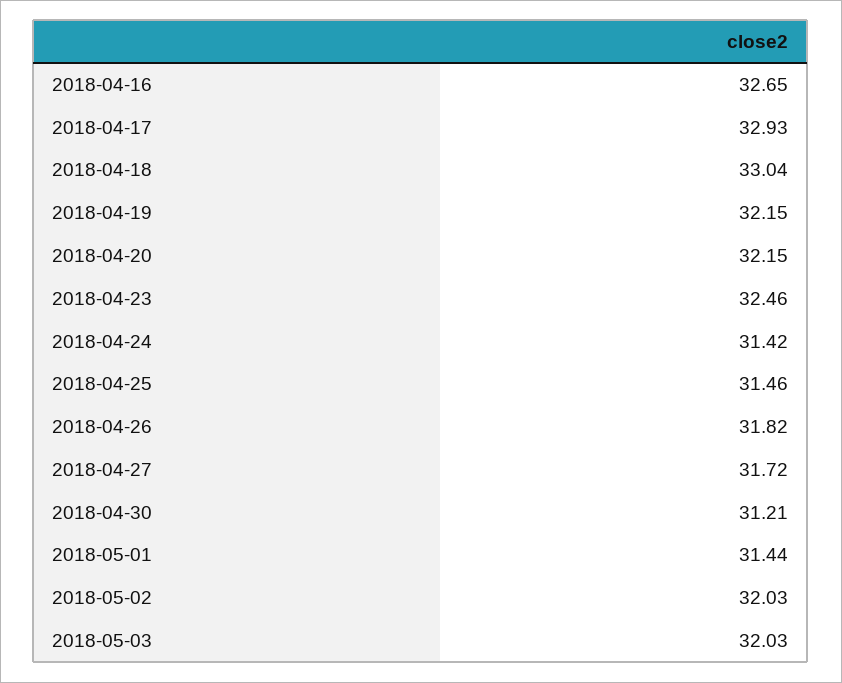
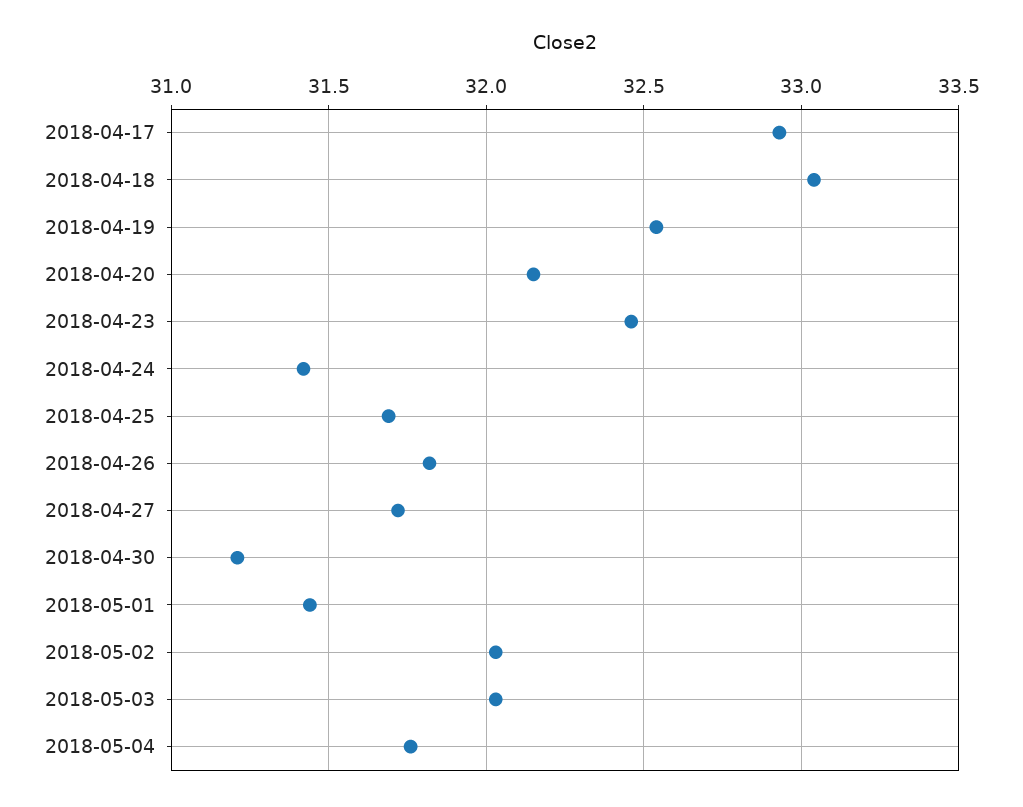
2018-04-16: 32.65 -> none
2018-04-19: 32.15 -> 32.55
2018-04-25: 31.46 -> 31.7
2018-05-04: none -> 31.75

